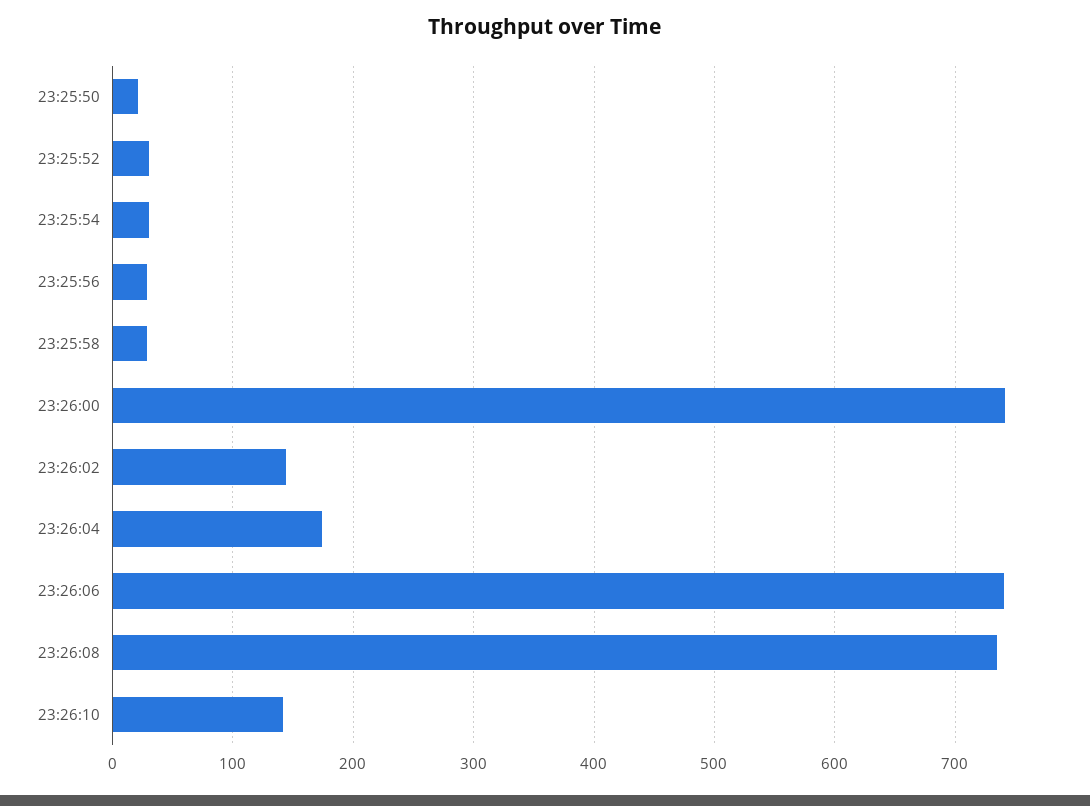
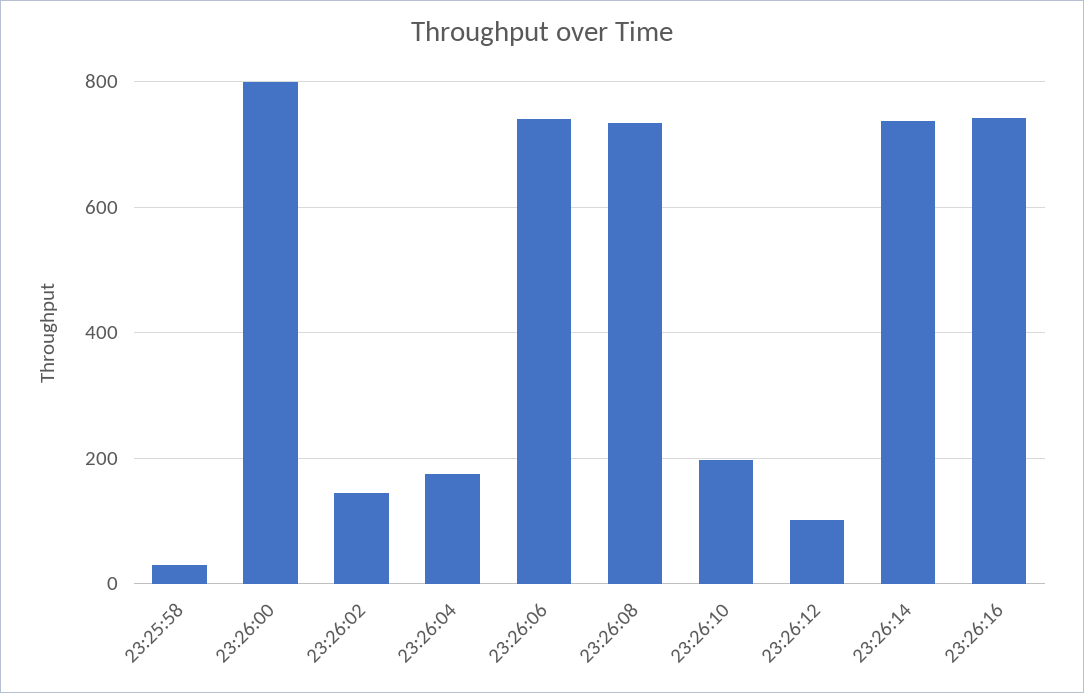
23:25:50: 20 -> none
23:25:52: 30 -> none
23:25:54: 30 -> none
23:25:56: 30 -> none
23:26:00: 740 -> 800
23:26:10: 140 -> 200
23:26:12: none -> 100
23:26:14: none -> 740
23:26:16: none -> 740

